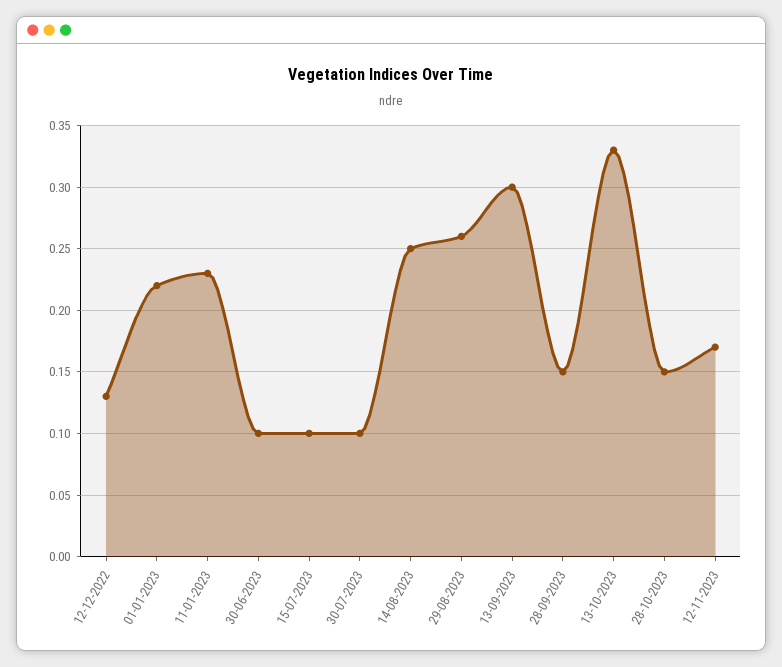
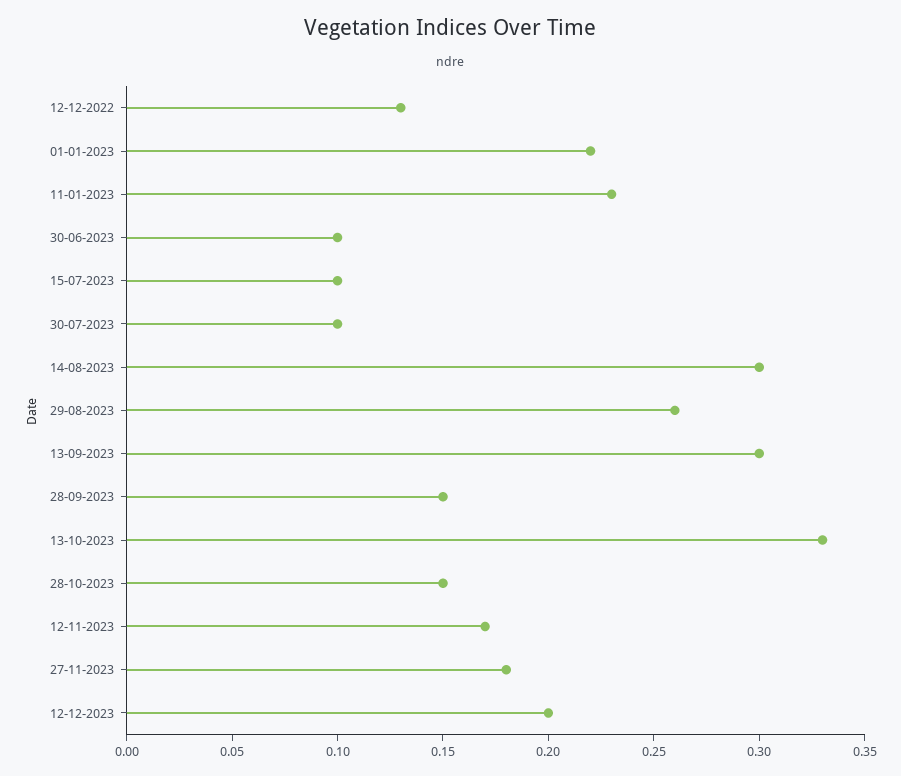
14-08-2023: 0.25 -> 0.3
27-11-2023: none -> 0.18
12-12-2023: none -> 0.2

